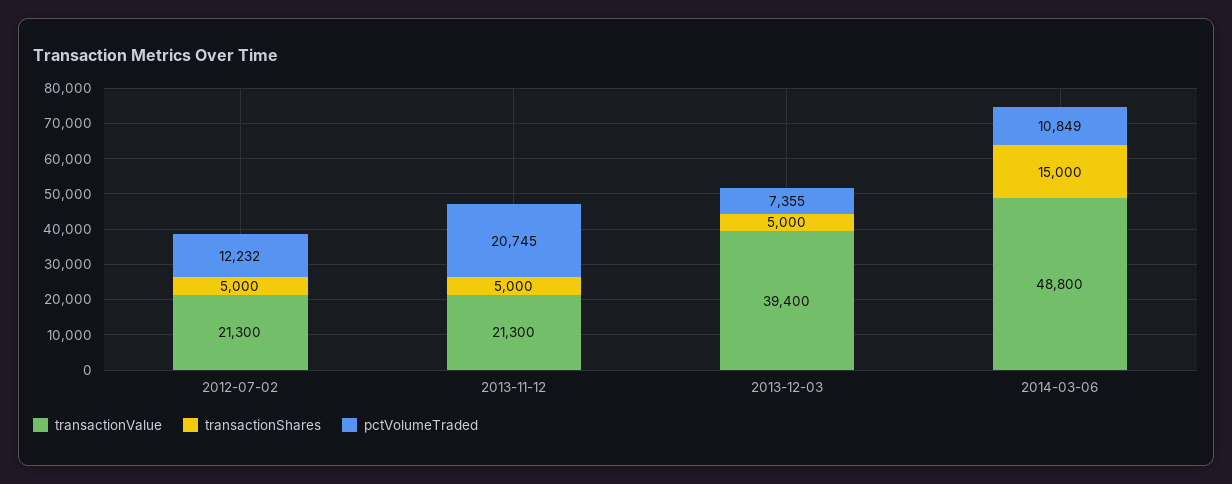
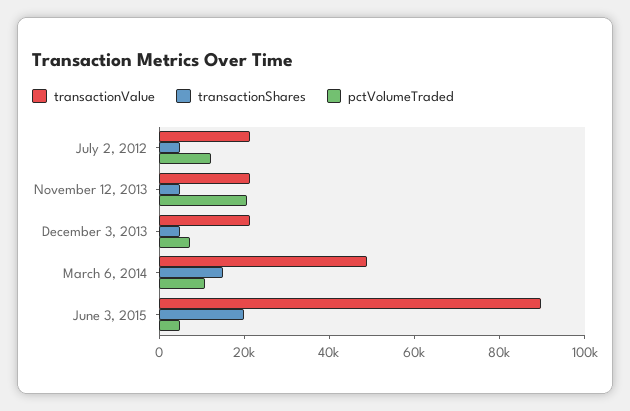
transactionValue, 2013-12-03: 39400 -> 20000
transactionValue, June 3, 2015: none -> 90000
transactionShares, June 3, 2015: none -> 20000
pctVolumeTraded, June 3, 2015: none -> 5000

